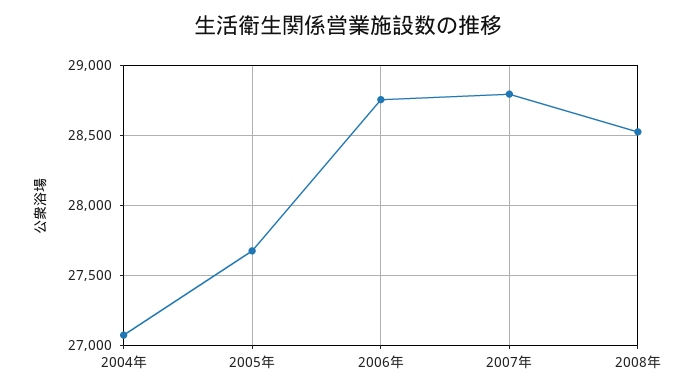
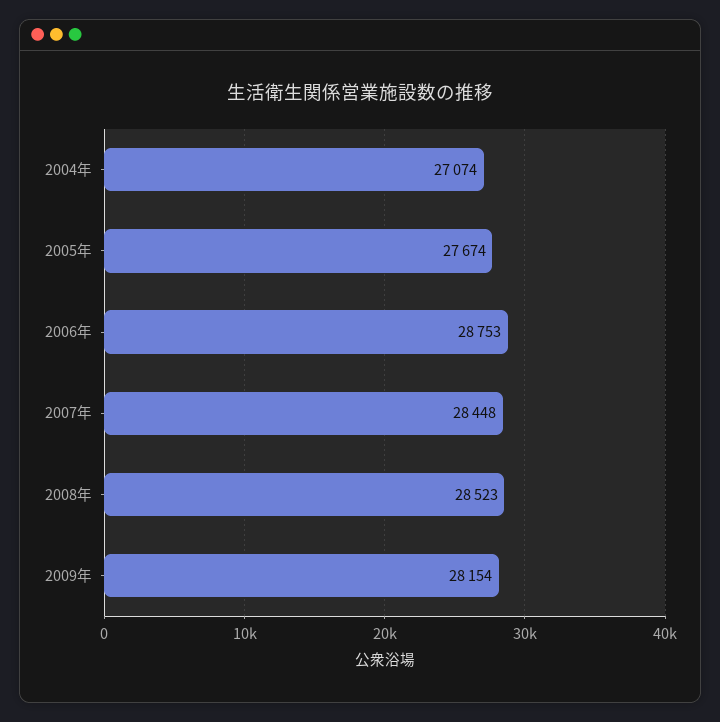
2007年: 28800 -> 28448
2009年: none -> 28154

